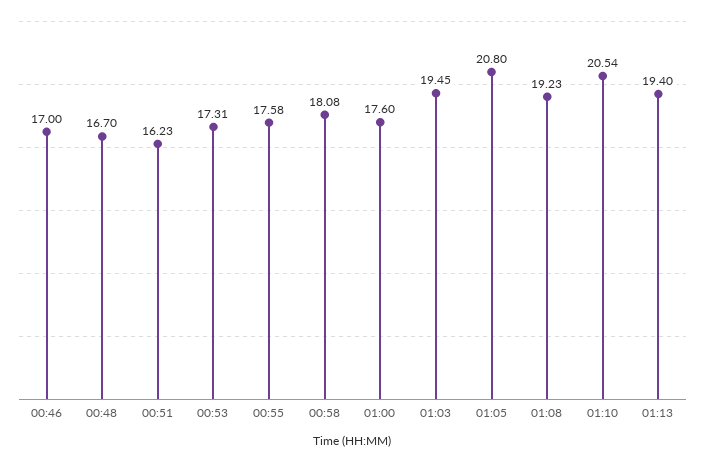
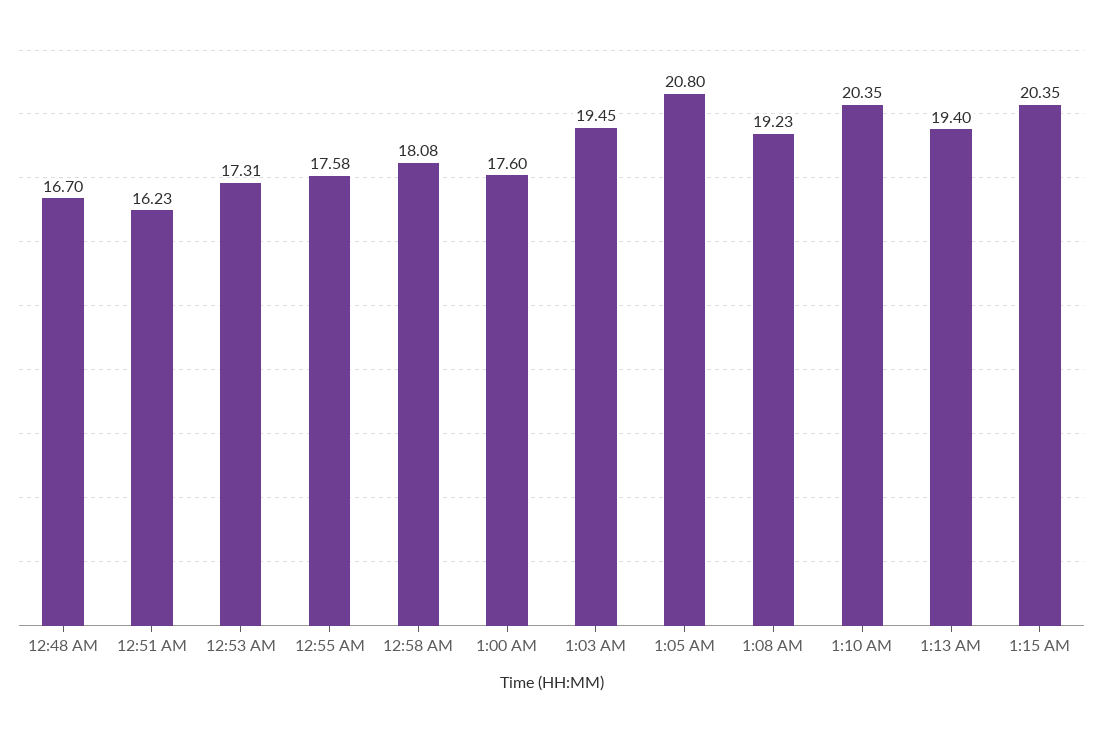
00:46: 17 -> none
01:10: 20.54 -> 20.35
1:15 AM: none -> 20.35

